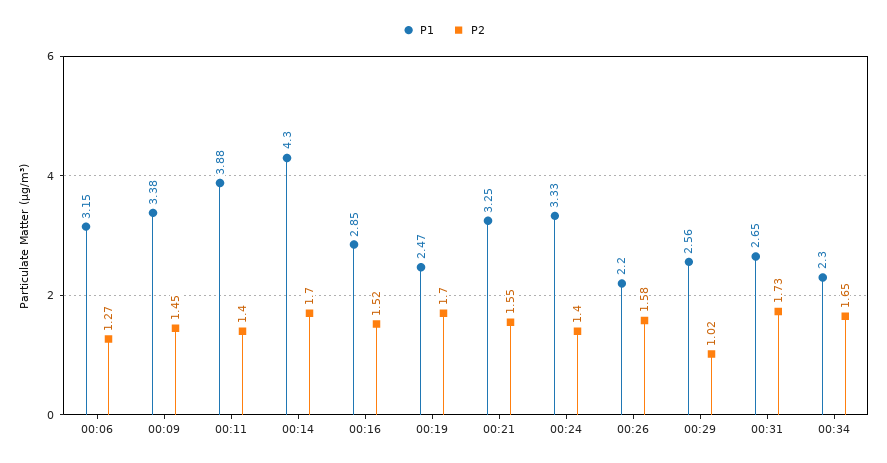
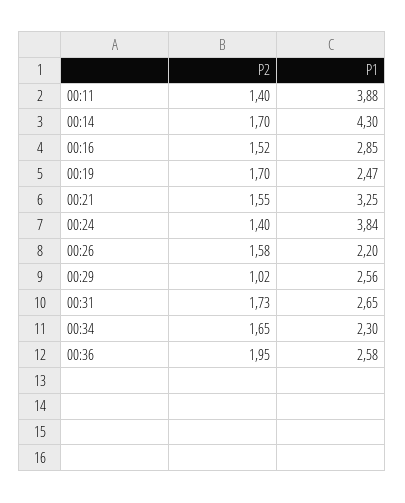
P1, 00:06: 3.15 -> none
P2, 00:06: 1.27 -> none
P1, 00:09: 3.38 -> none
P2, 00:09: 1.45 -> none
P1, 00:24: 3.33 -> 3.84
P2, 00:36: none -> 1.95
P1, 00:36: none -> 2.58

